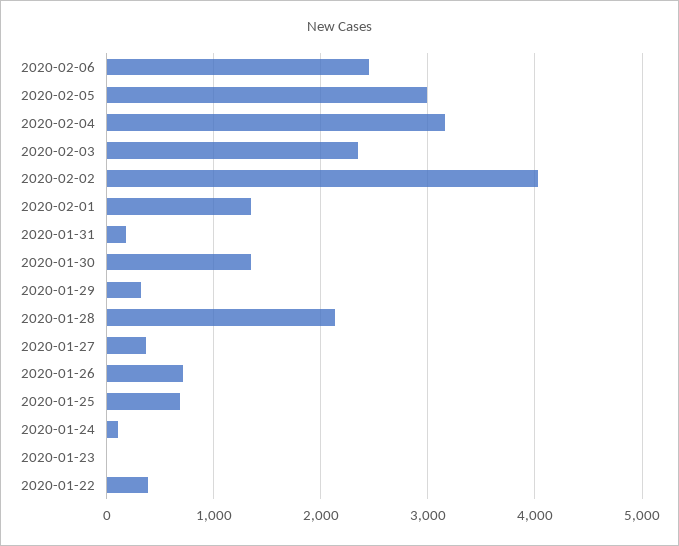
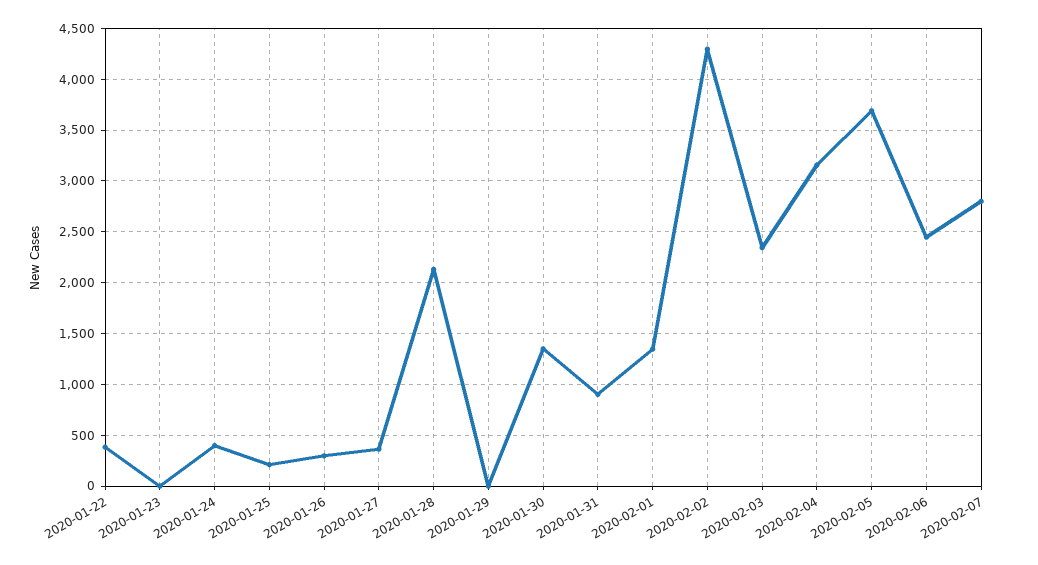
2020-02-05: 3000 -> 3700
2020-02-02: 4000 -> 4300
2020-01-31: 200 -> 900
2020-01-29: 300 -> 0
2020-01-26: 700 -> 300
2020-01-25: 700 -> 200
2020-01-24: 100 -> 400
2020-02-07: none -> 2800

